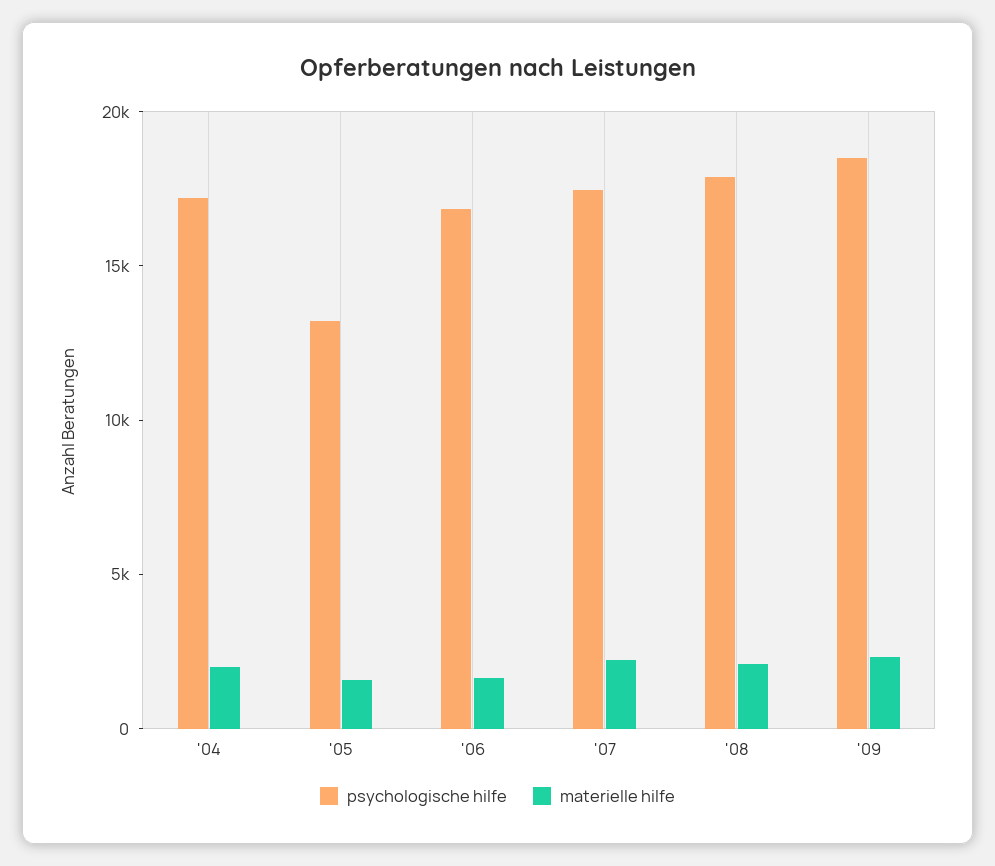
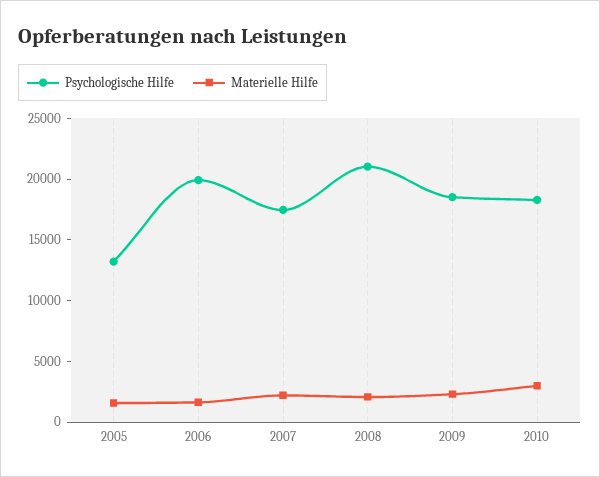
psychologische hilfe, '04: 17000 -> none
materielle hilfe, '04: 2000 -> none
psychologische hilfe, '06: 17000 -> 20000
psychologische hilfe, '08: 18000 -> 21000
psychologische hilfe, 2010: none -> 18000
materielle hilfe, 2010: none -> 3000

